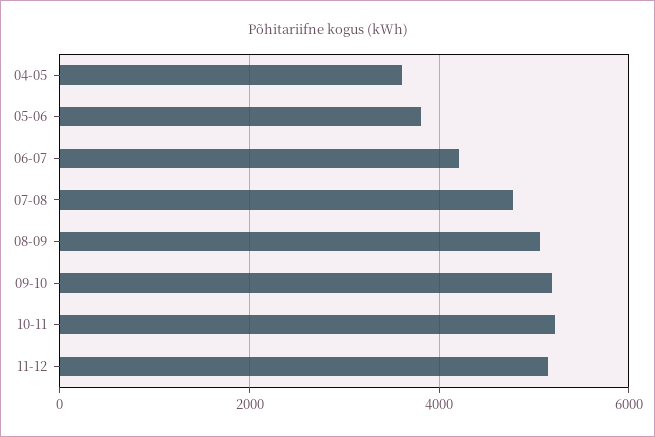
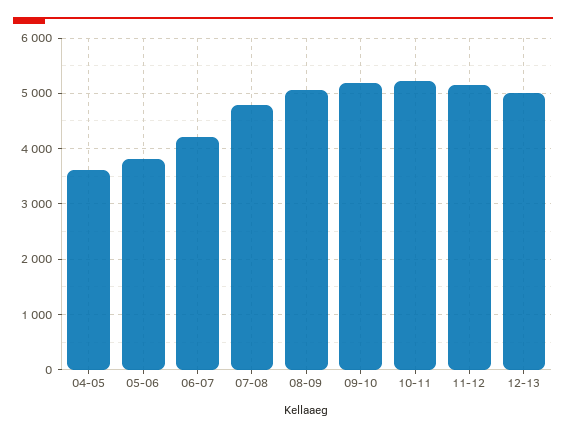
12-13: none -> 5000

